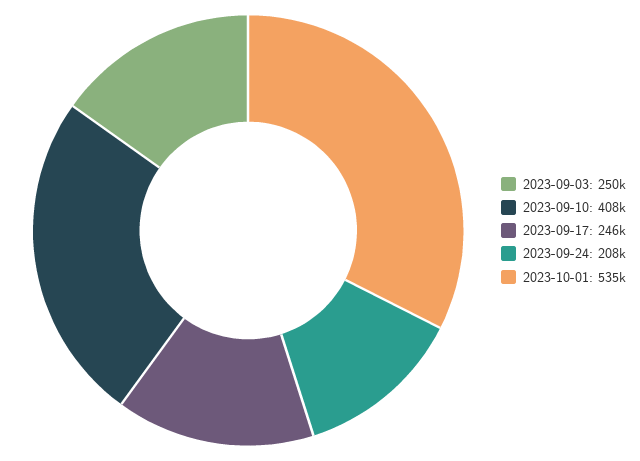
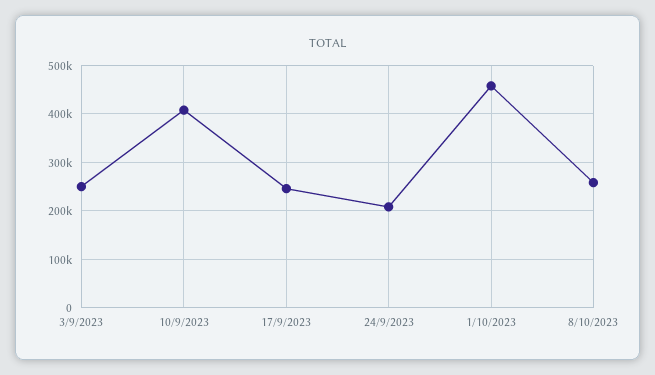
2023-10-01: 535000 -> 460000
8/10/2023: none -> 260000

